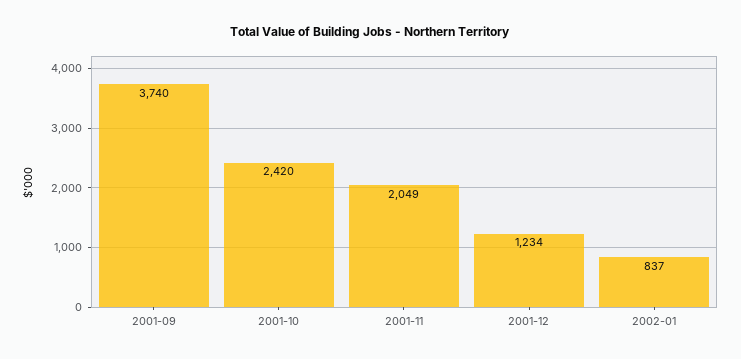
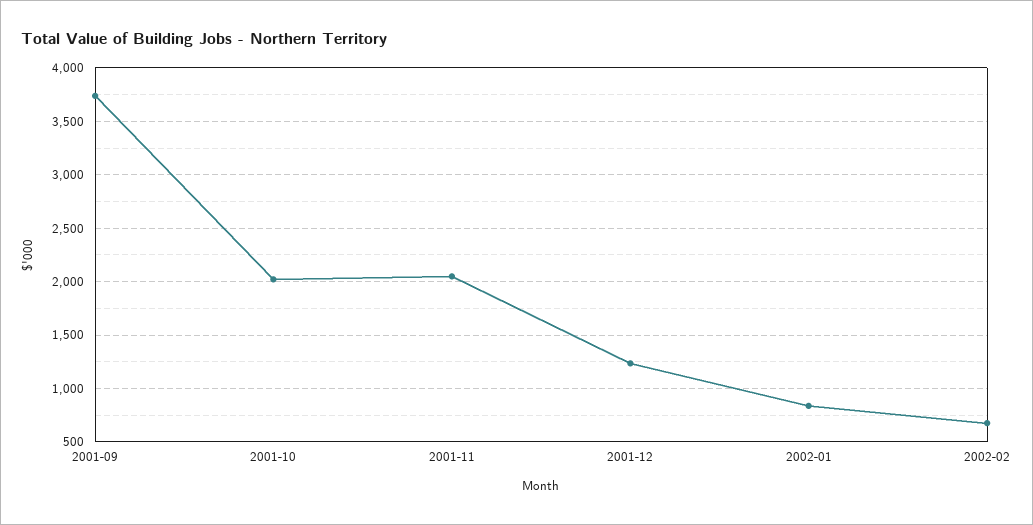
2001-10: 2420 -> 2000
2002-02: none -> 700

